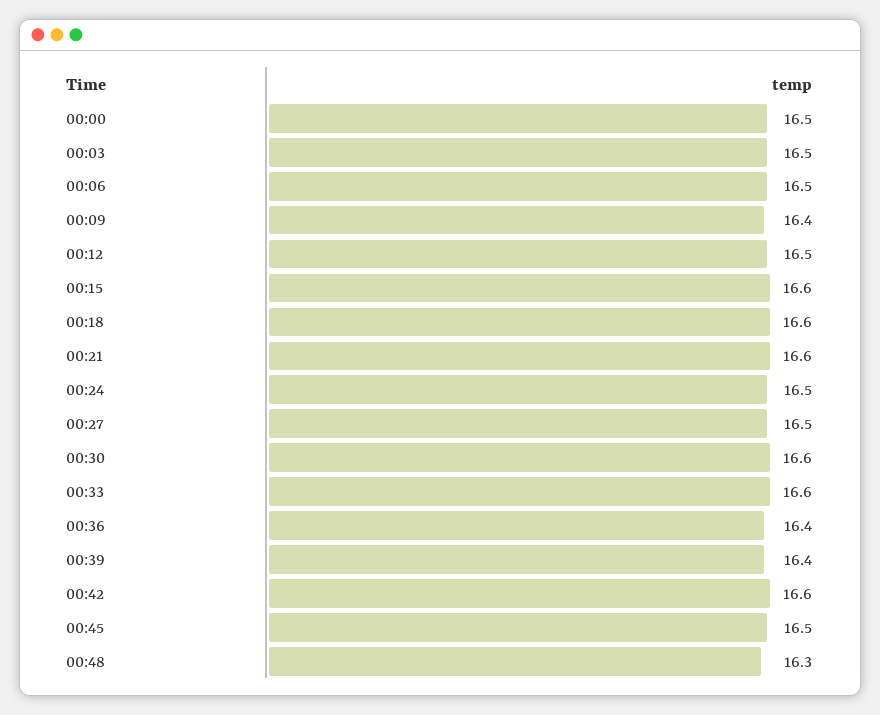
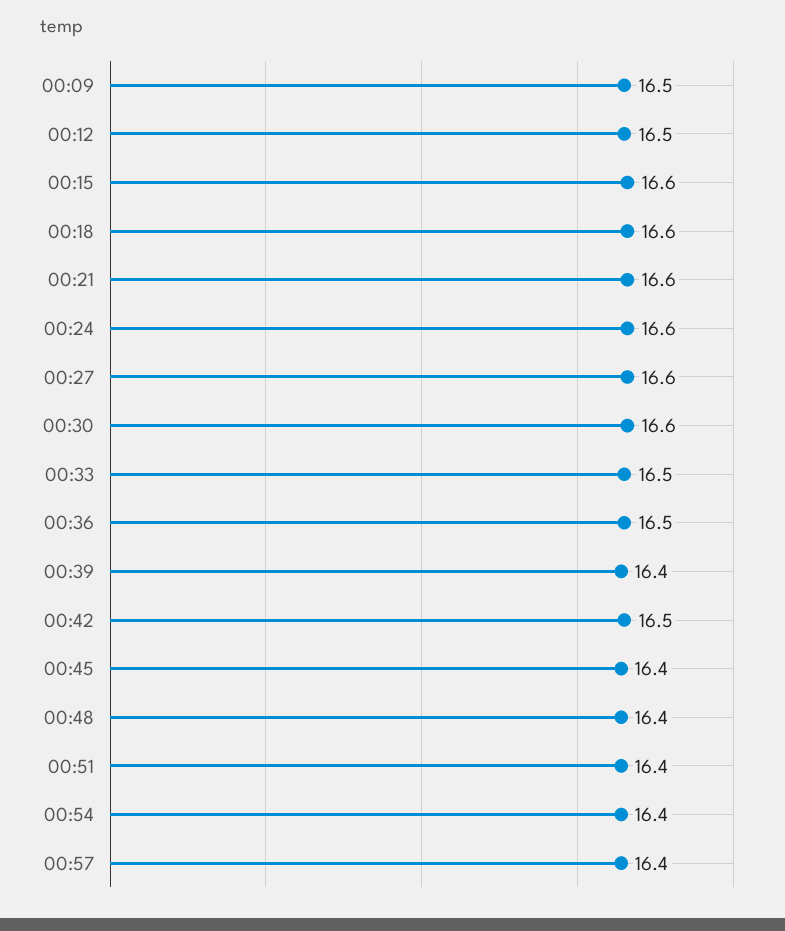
00:00: 16.5 -> none
00:03: 16.5 -> none
00:06: 16.5 -> none
00:09: 16.4 -> 16.5
00:24: 16.5 -> 16.6
00:27: 16.5 -> 16.6
00:33: 16.6 -> 16.5
00:36: 16.4 -> 16.5
00:42: 16.6 -> 16.5
00:45: 16.5 -> 16.4
00:48: 16.3 -> 16.4
00:51: none -> 16.4
00:54: none -> 16.4
00:57: none -> 16.4

